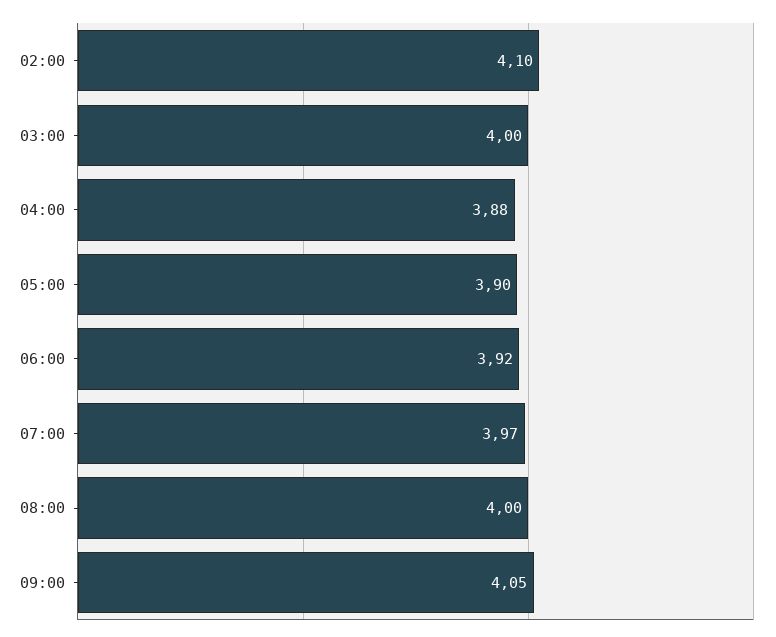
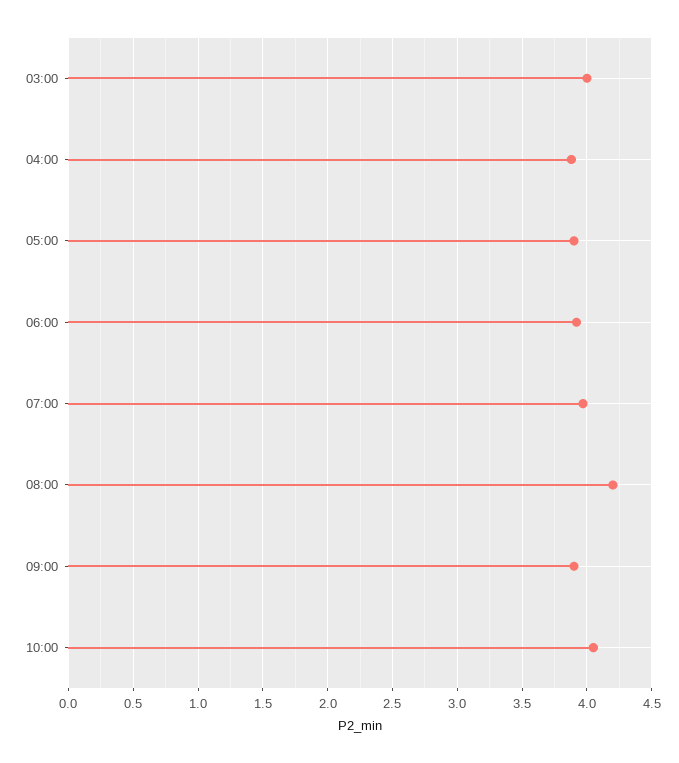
02:00: 4.1 -> none
08:00: 4 -> 4.2
09:00: 4.05 -> 3.9
10:00: none -> 4.05

